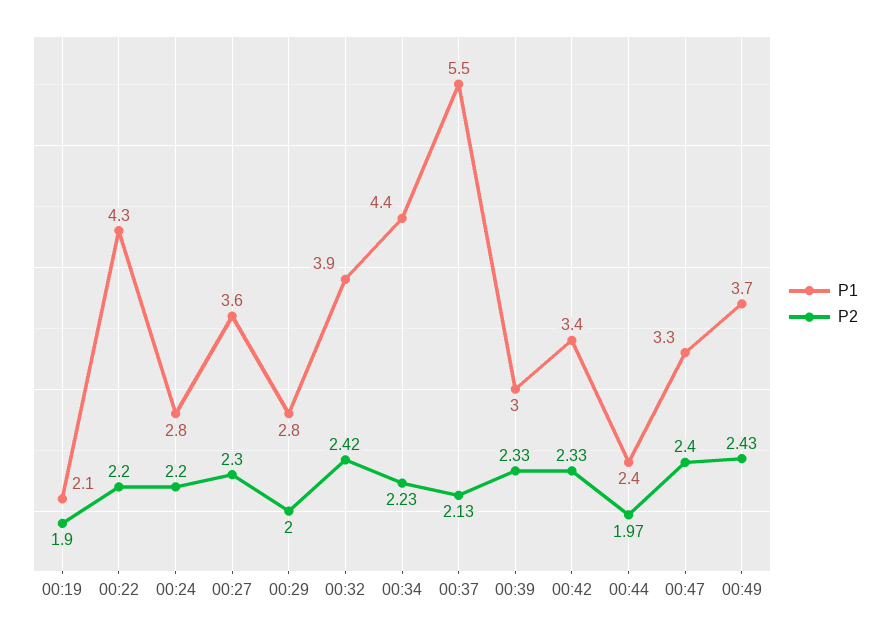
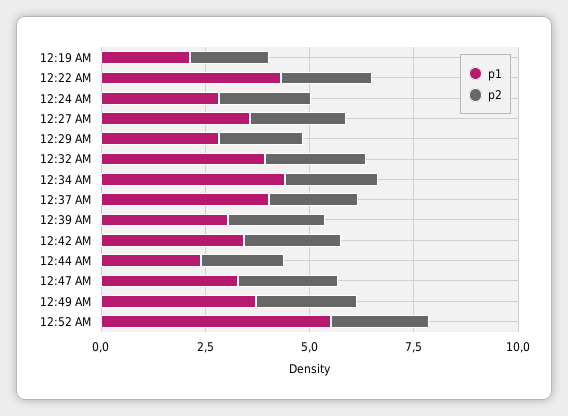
P1, 00:37: 5.5 -> 4
P1, 12:52 AM: none -> 5.5
P2, 12:52 AM: none -> 2.5

